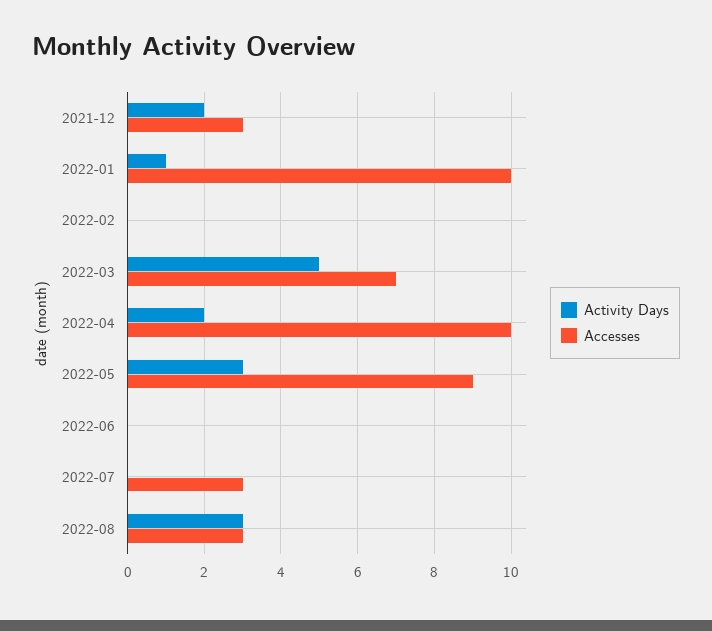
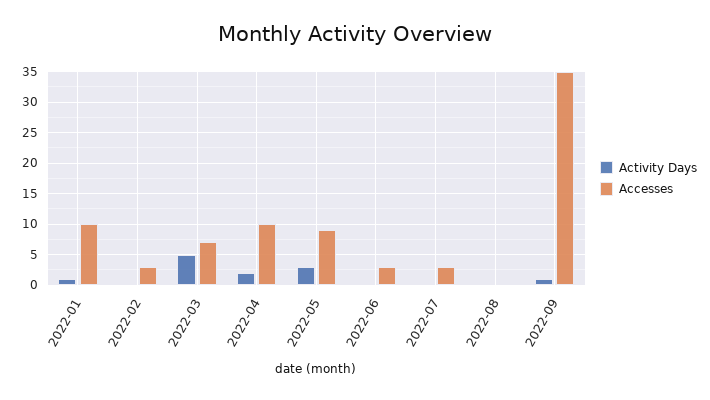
Activity Days, 2021-12: 2 -> none
Accesses, 2021-12: 3 -> none
Accesses, 2022-02: 0 -> 3
Accesses, 2022-06: 0 -> 3
Activity Days, 2022-08: 3 -> 0
Accesses, 2022-08: 3 -> 0
Activity Days, 2022-09: none -> 1
Accesses, 2022-09: none -> 35

